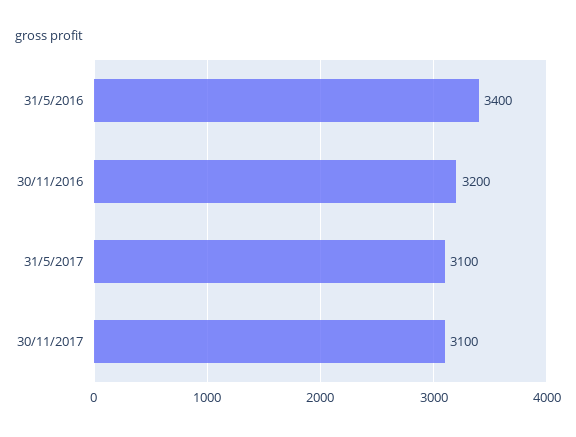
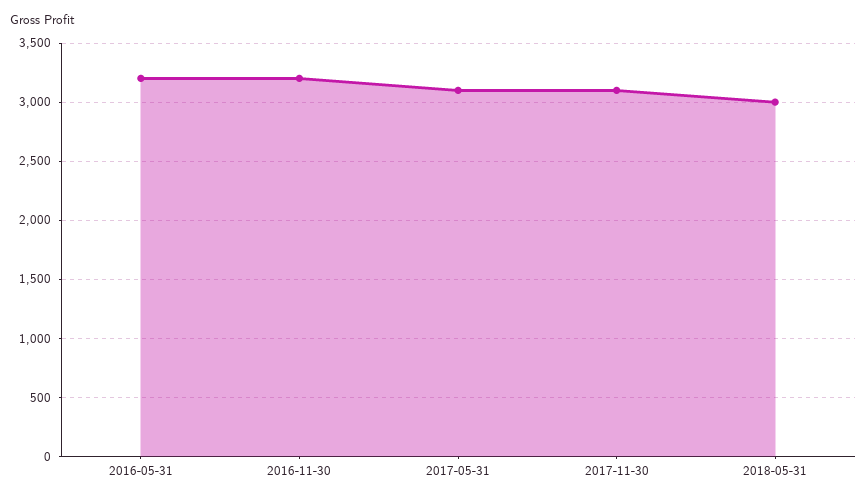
31/5/2016: 3400 -> 3200
2018-05-31: none -> 3000

